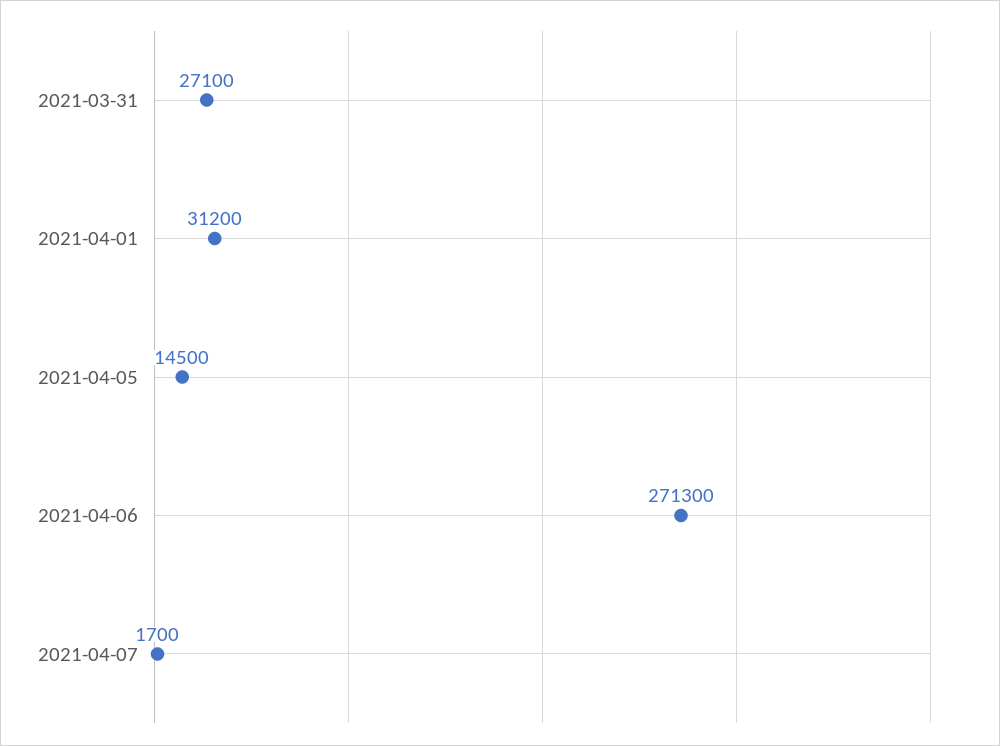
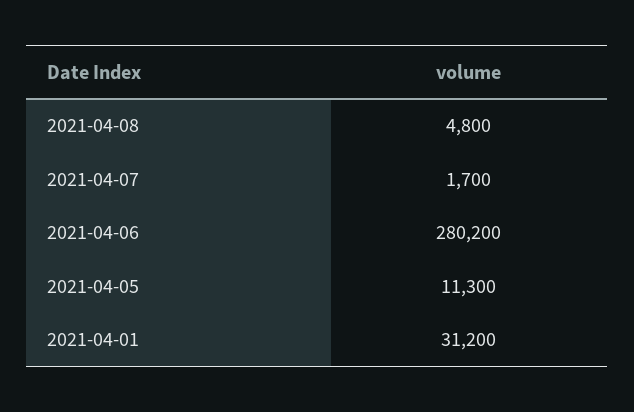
2021-03-31: 27100 -> none
2021-04-05: 14500 -> 11300
2021-04-06: 271300 -> 280200
2021-04-08: none -> 4800

